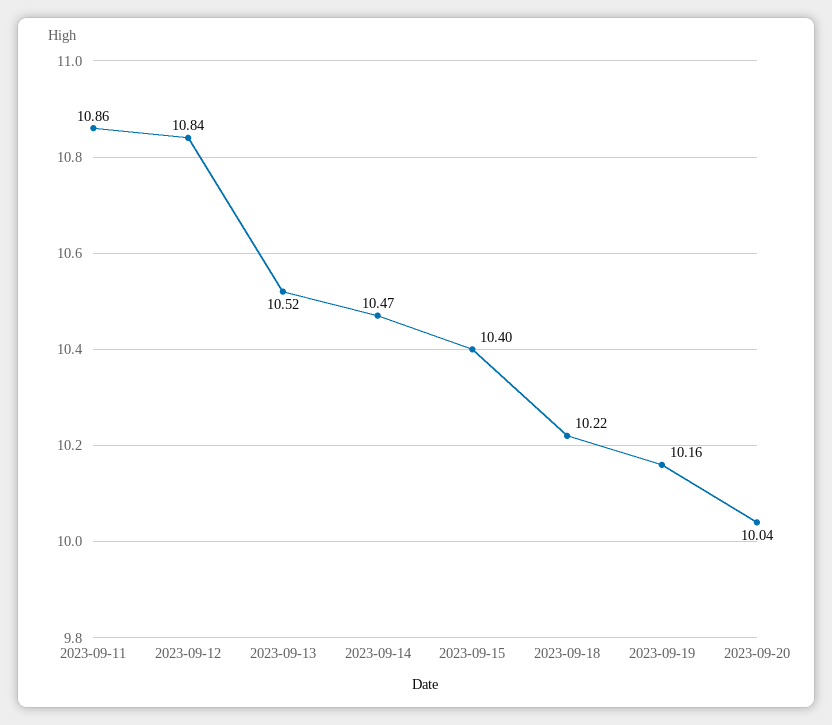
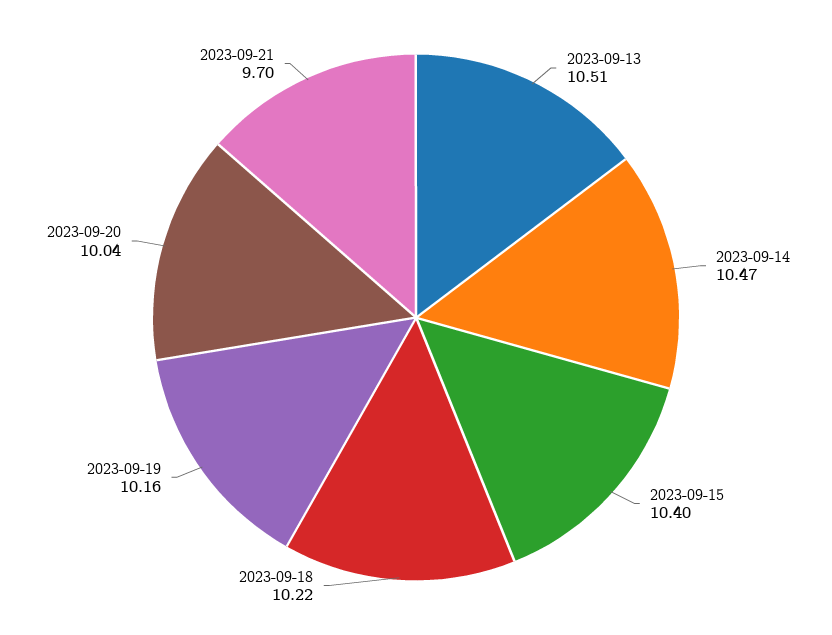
2023-09-11: 10.86 -> none
2023-09-12: 10.84 -> none
2023-09-13: 10.52 -> 10.51
2023-09-21: none -> 9.7

